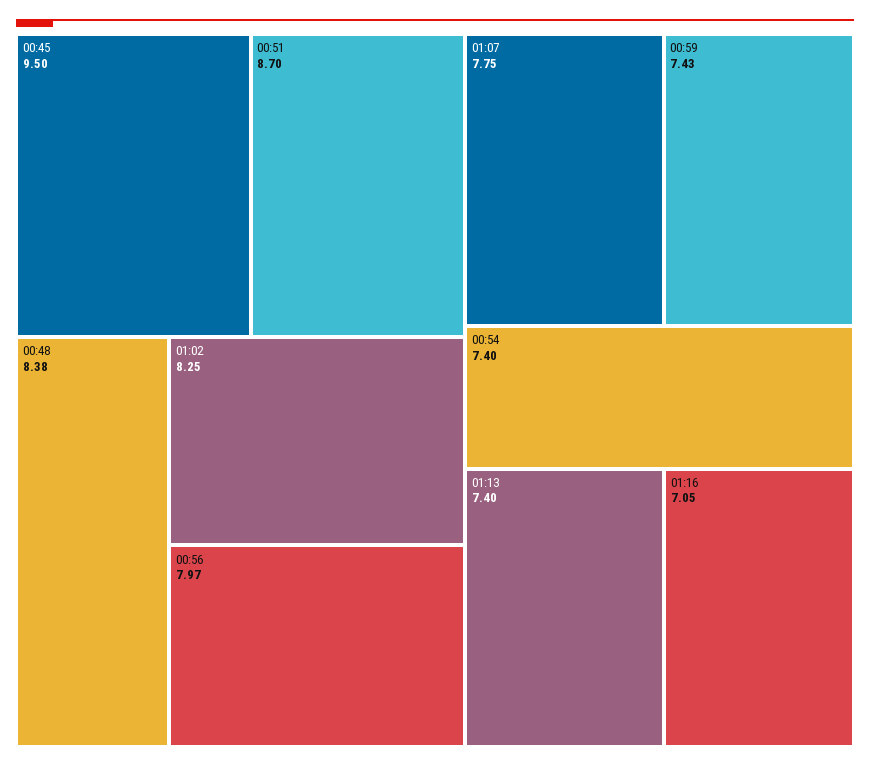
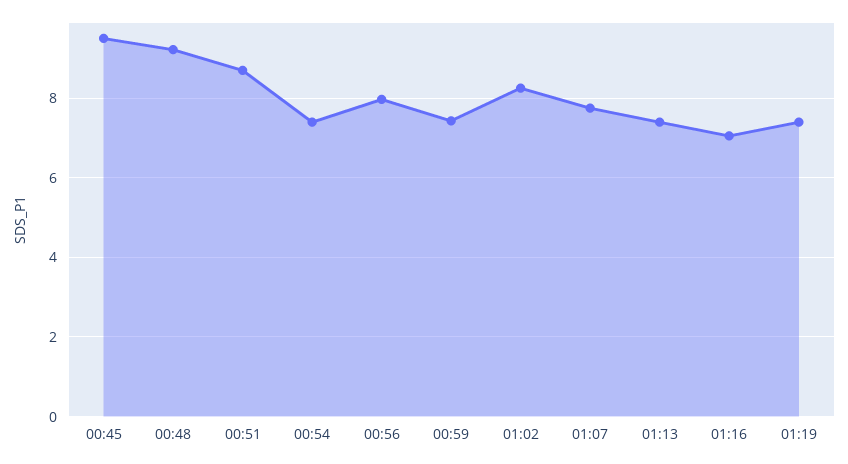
00:48: 8.38 -> 9.2
01:19: none -> 7.4

